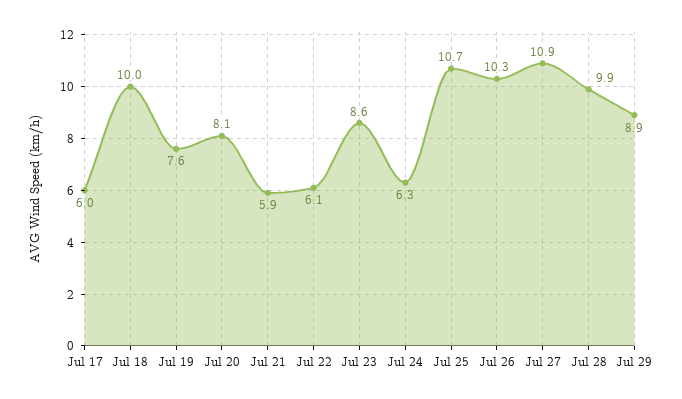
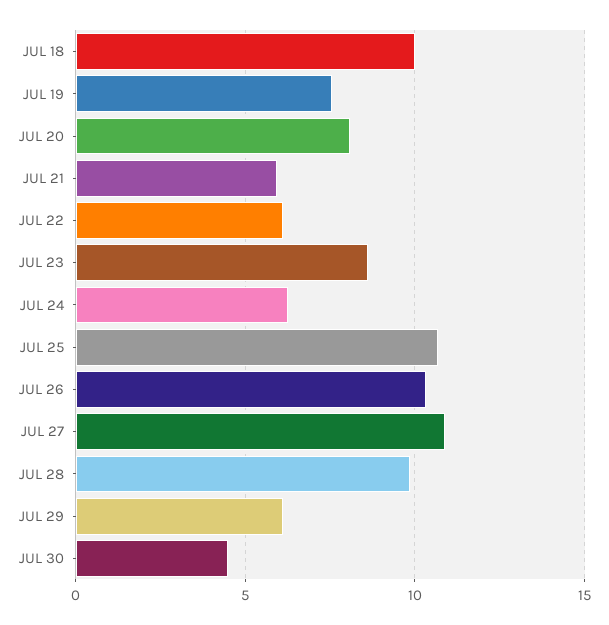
Jul 17: 6 -> none
Jul 29: 8.9 -> 6
JUL 30: none -> 4.5

